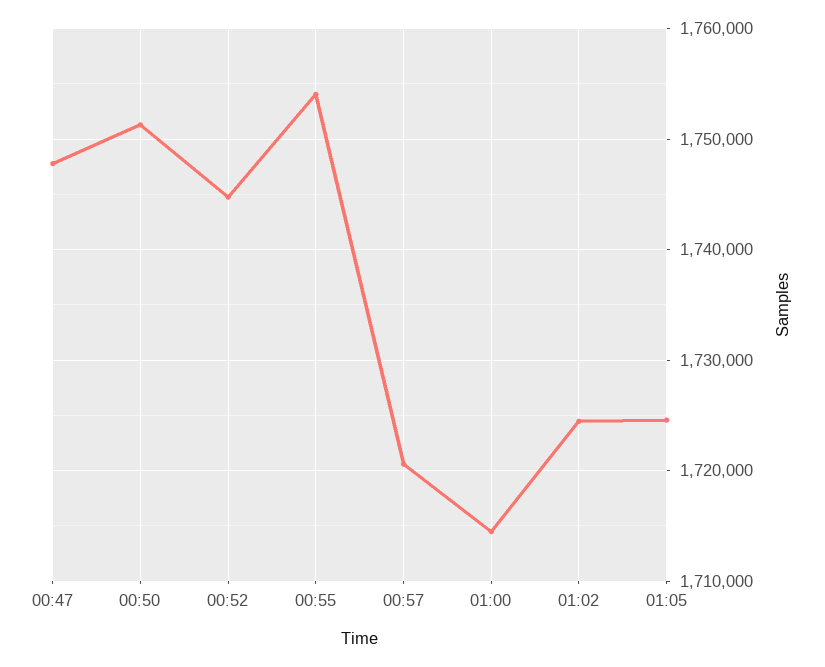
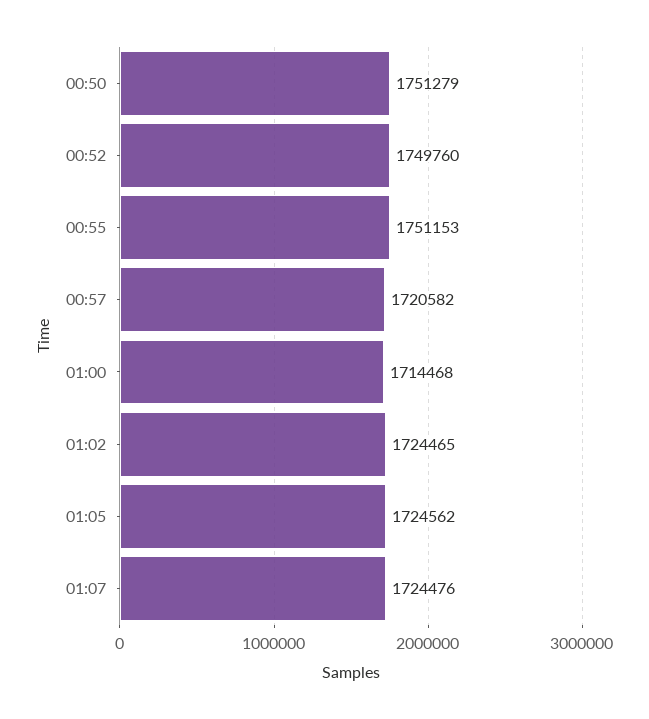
00:47: 1748000 -> none
00:52: 1745000 -> 1749760
00:55: 1754000 -> 1751153
01:07: none -> 1724476

